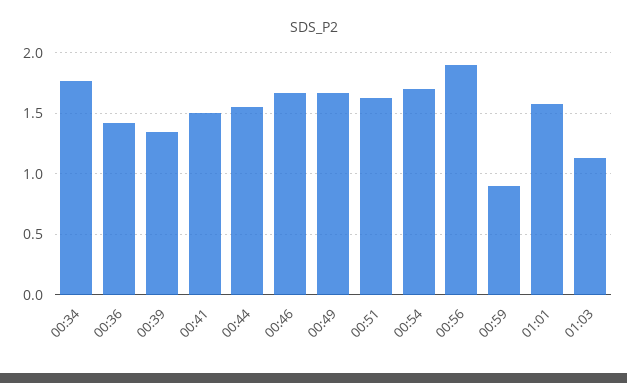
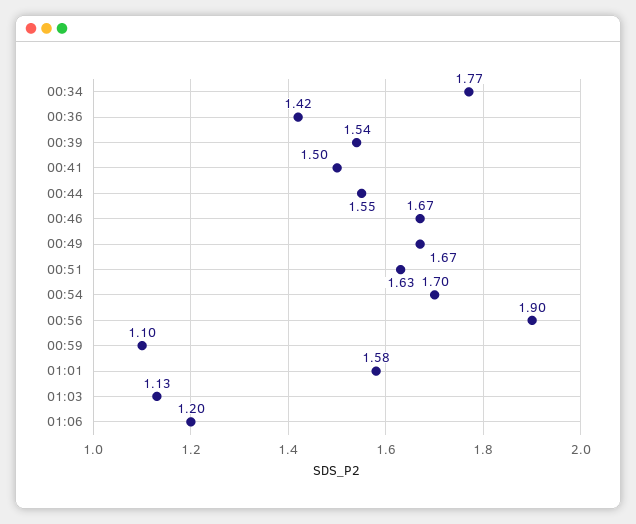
00:39: 1.35 -> 1.54
00:59: 0.9 -> 1.1
01:06: none -> 1.2

